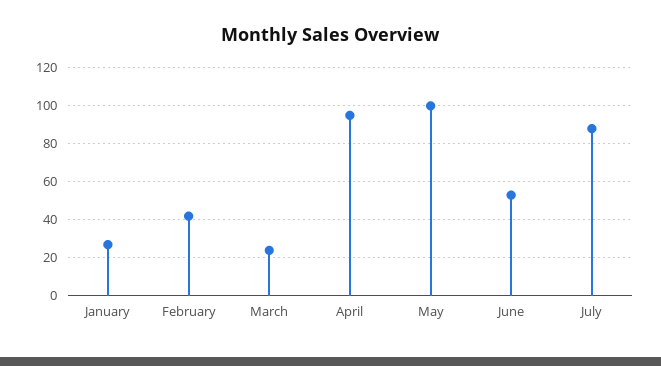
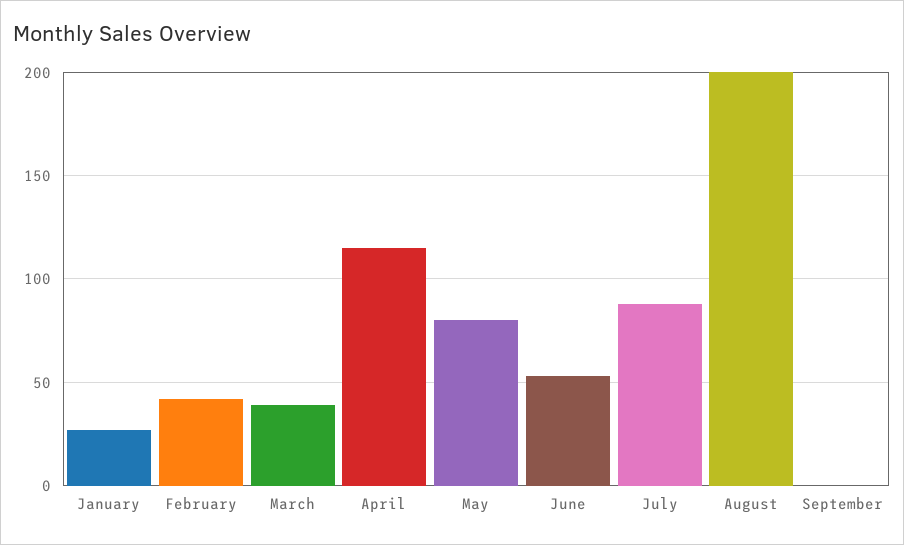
March: 25 -> 40
April: 95 -> 115
May: 100 -> 80
August: none -> 200
September: none -> 0

